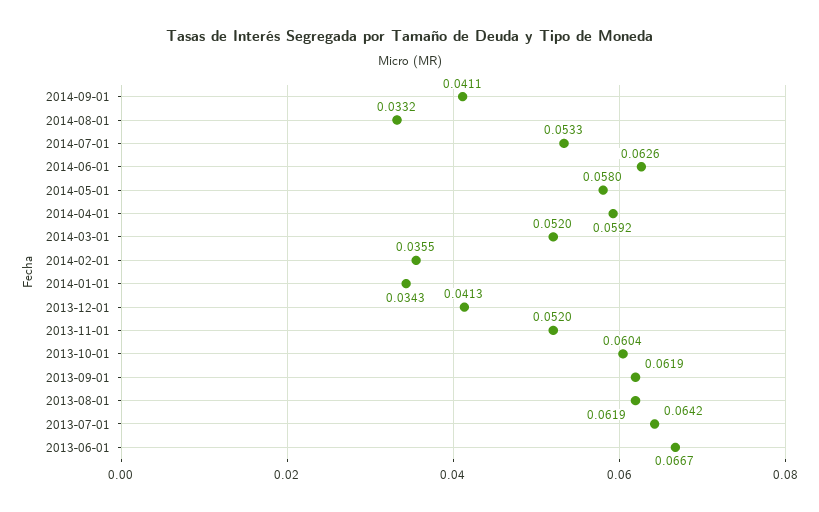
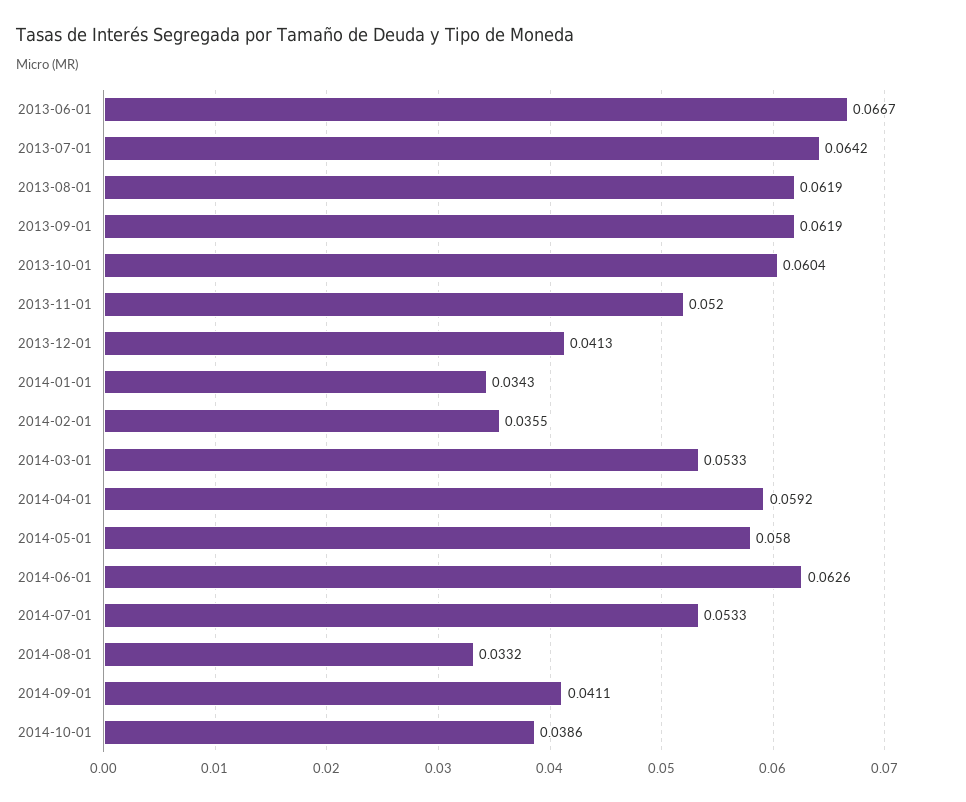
2014-03-01: 0.052 -> 0.0533
2014-10-01: none -> 0.0386

